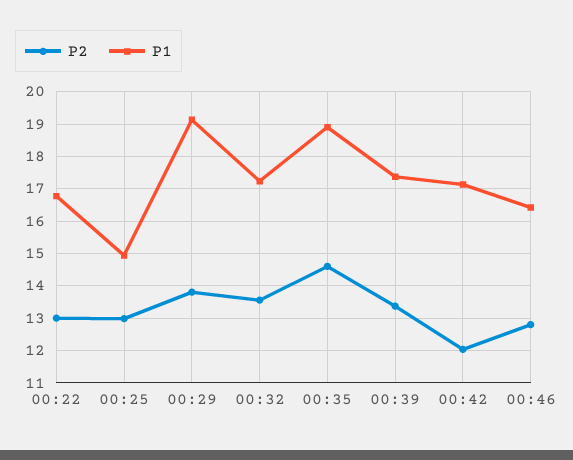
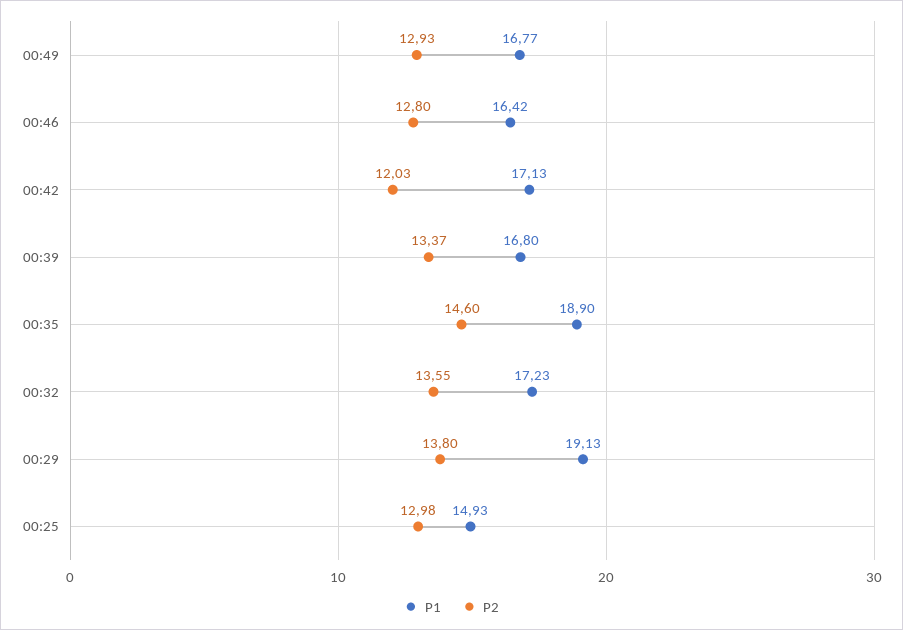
P2, 00:22: 13 -> none
P1, 00:22: 16.8 -> none
P1, 00:39: 17.4 -> 16.8
P1, 00:49: none -> 16.77
P2, 00:49: none -> 12.93

